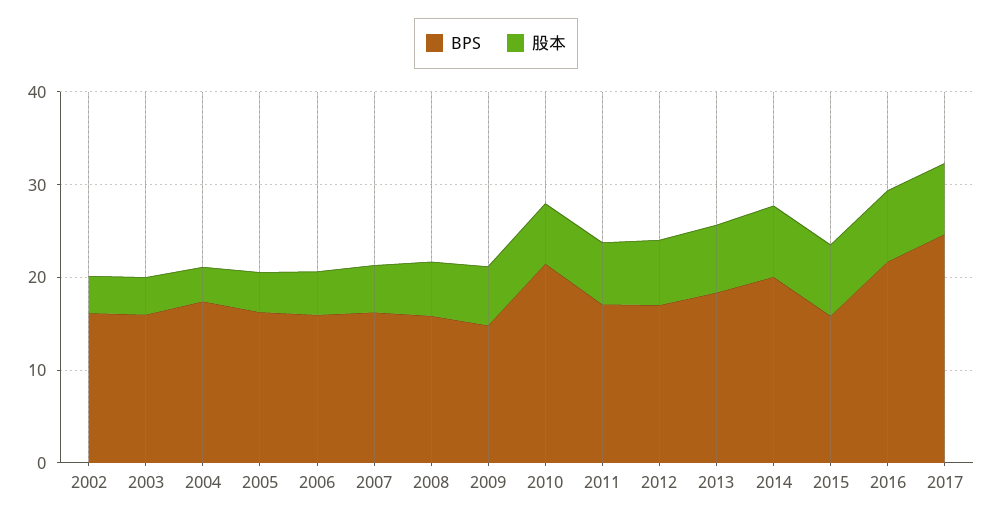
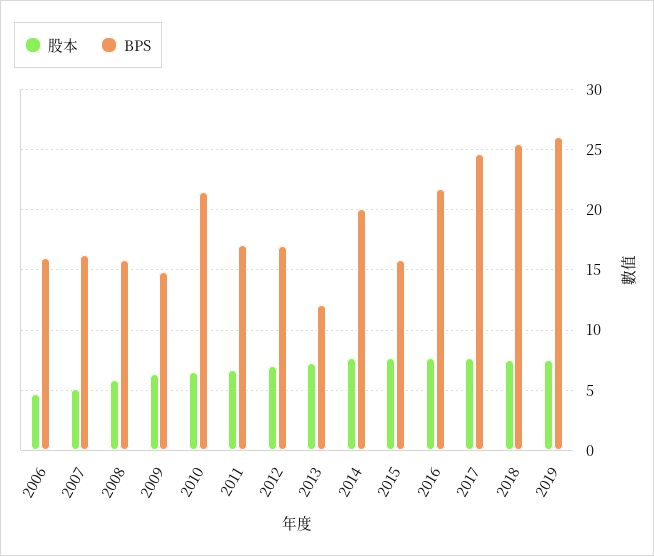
BPS, 2002: 16 -> none
股本, 2002: 4 -> none
BPS, 2003: 16 -> none
股本, 2003: 4 -> none
BPS, 2004: 18 -> none
股本, 2004: 4 -> none
BPS, 2005: 16 -> none
股本, 2005: 4 -> none
BPS, 2013: 18 -> 12
股本, 2018: none -> 7.5
BPS, 2018: none -> 25.5
股本, 2019: none -> 7.5
BPS, 2019: none -> 26

